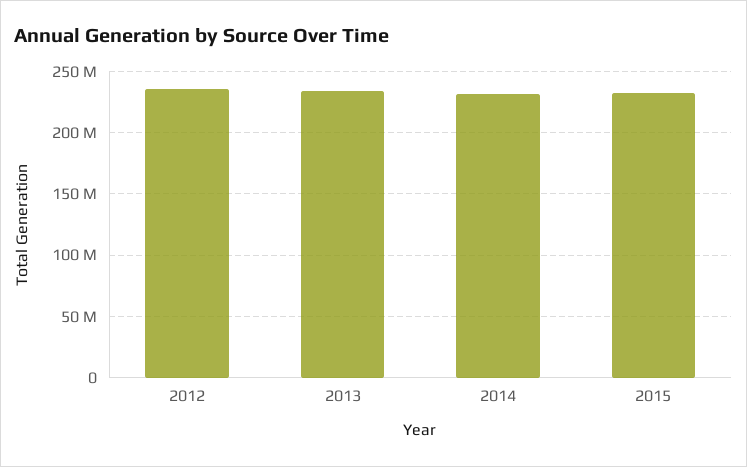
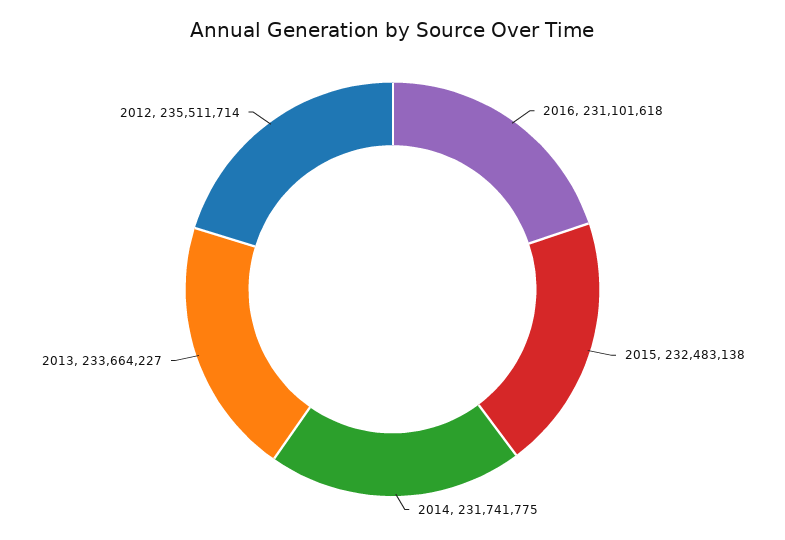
2016: none -> 231101618

